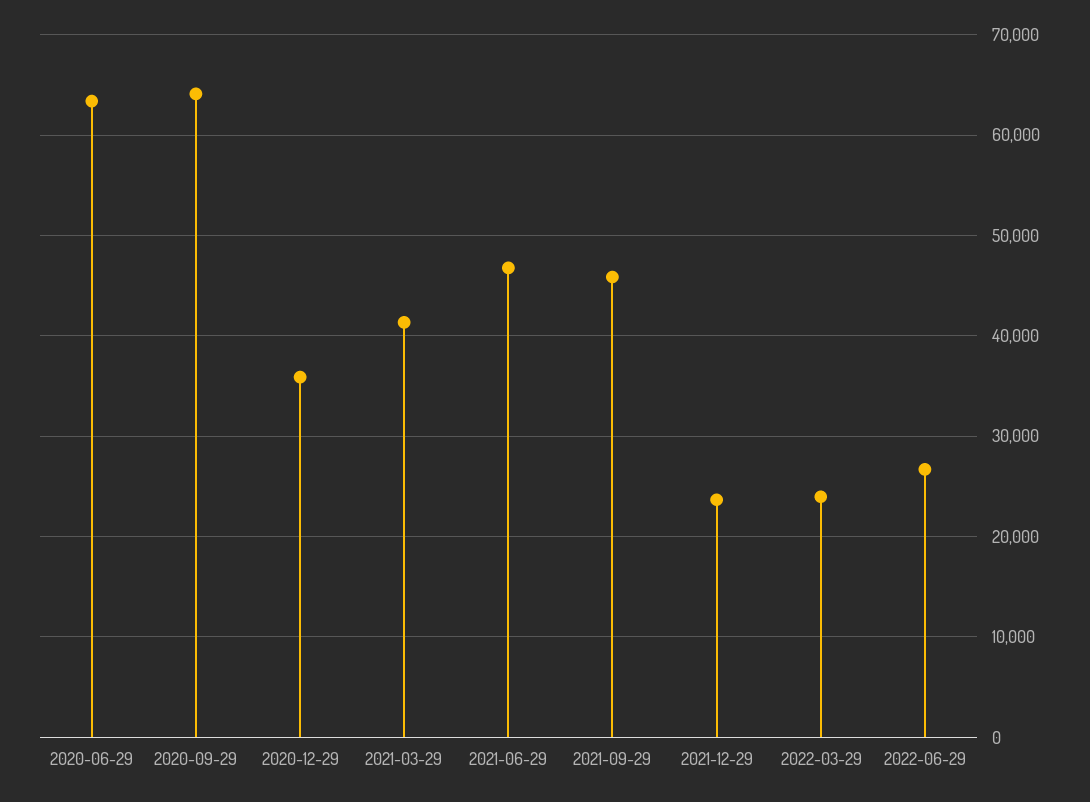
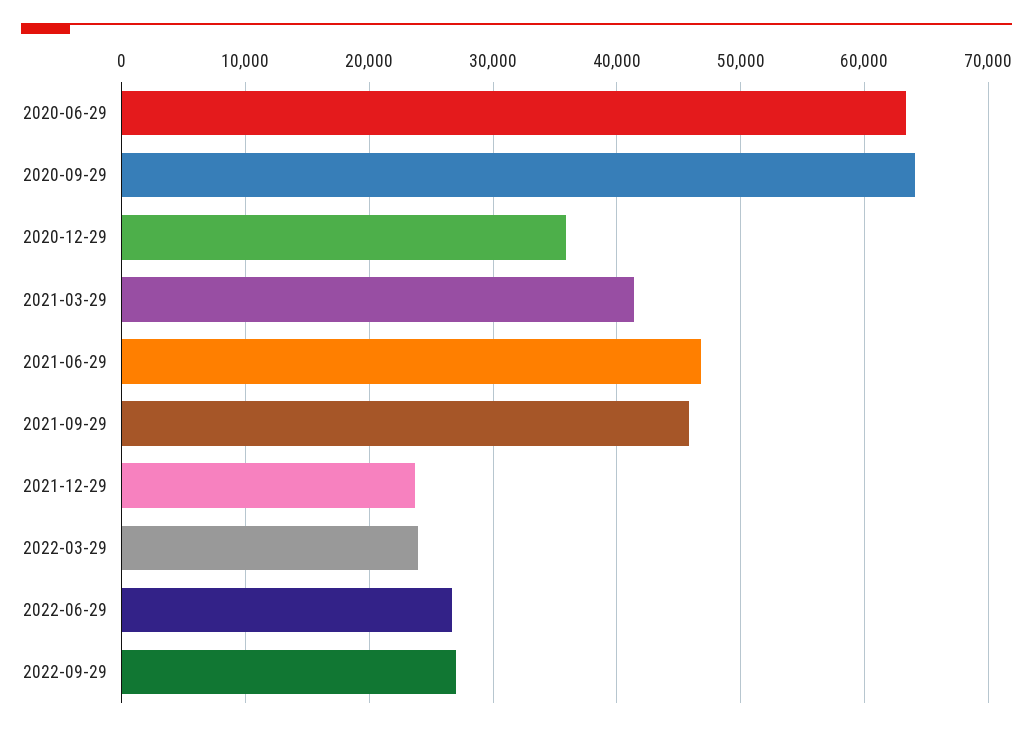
2022-09-29: none -> 27000

